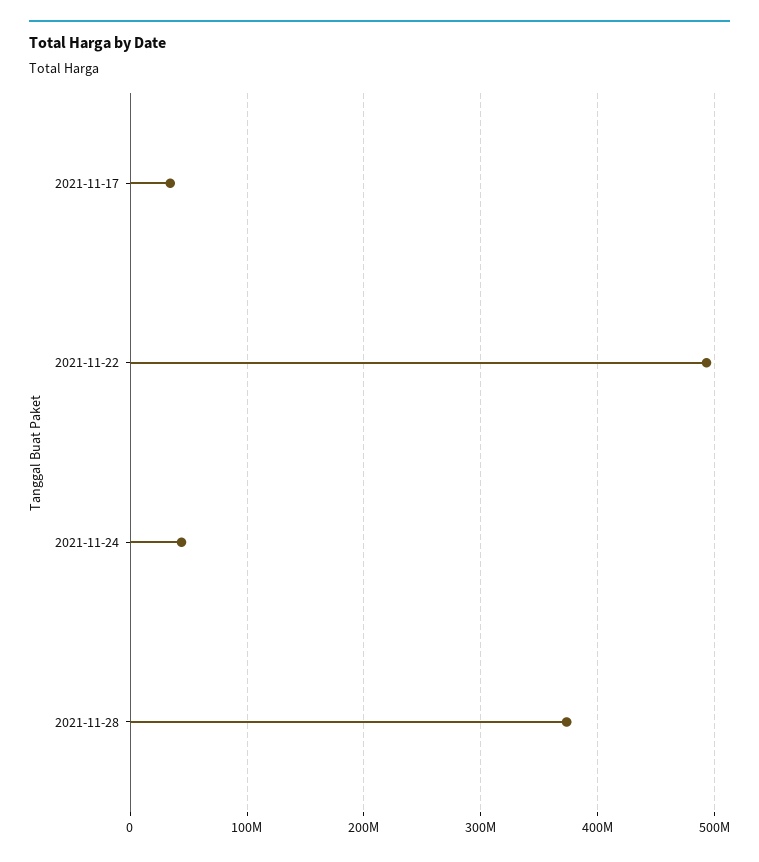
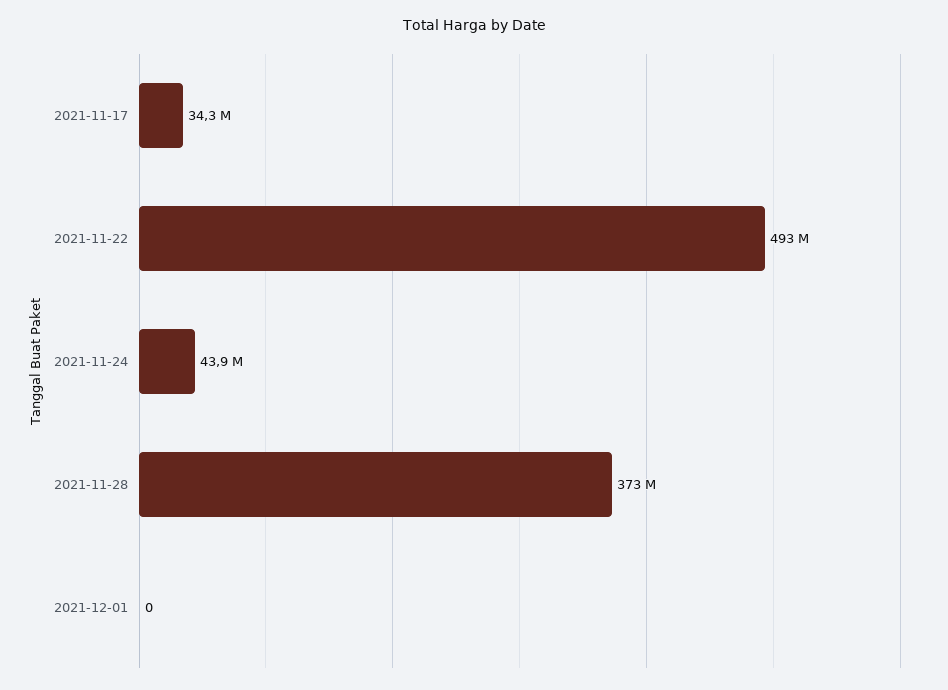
2021-12-01: none -> 0

